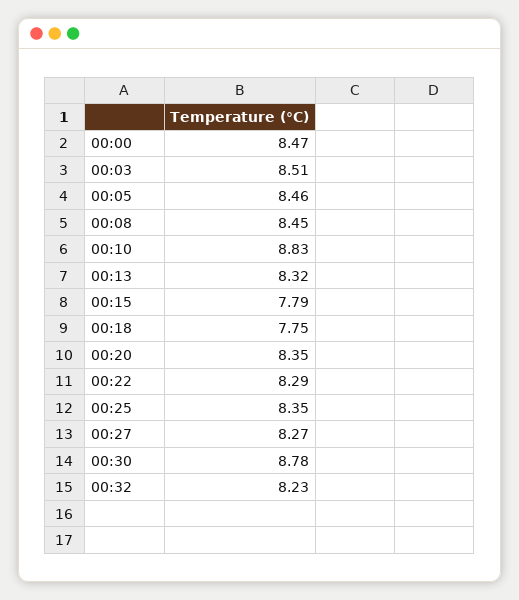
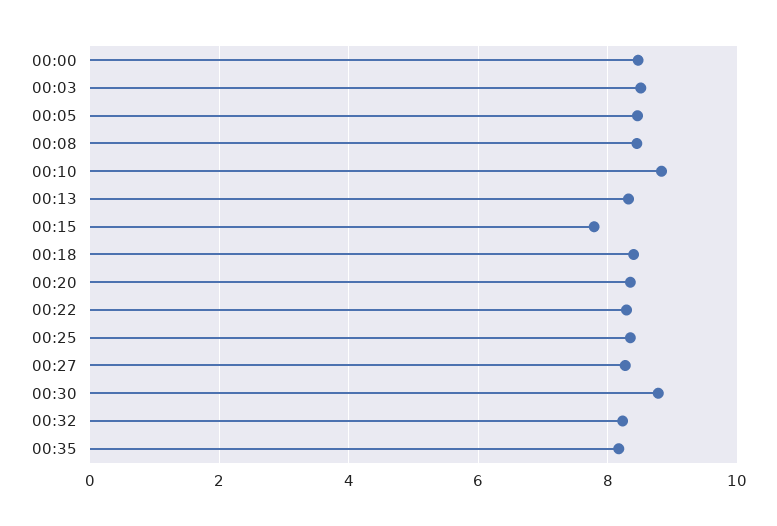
00:18: 7.75 -> 8.4
00:35: none -> 8.2

